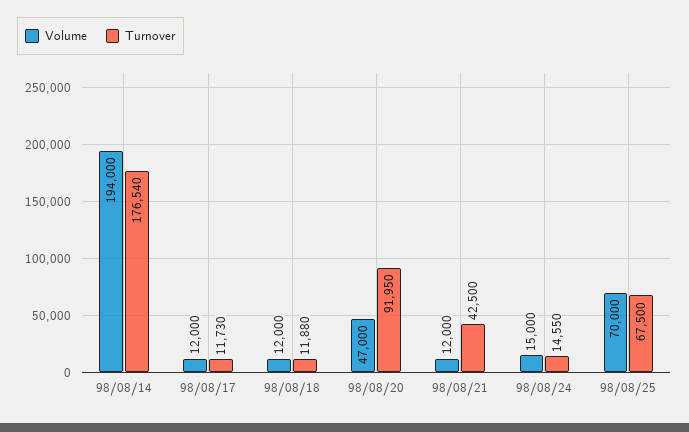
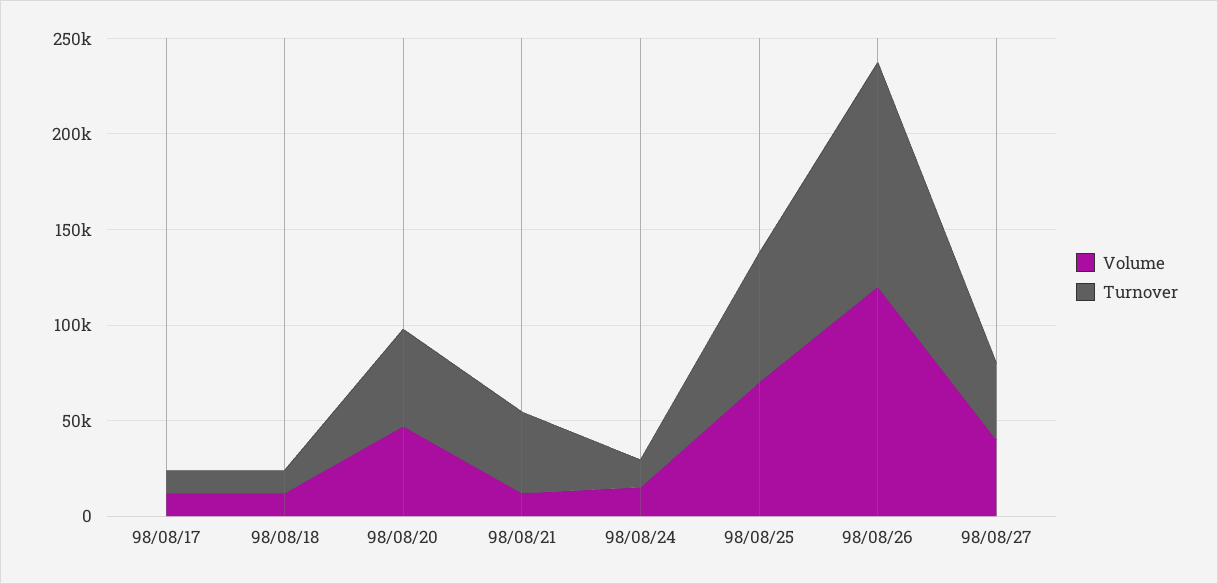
Volume, 98/08/14: 194000 -> none
Turnover, 98/08/14: 176540 -> none
Turnover, 98/08/20: 91950 -> 50000
Volume, 98/08/26: none -> 120000
Turnover, 98/08/26: none -> 120000
Volume, 98/08/27: none -> 40000
Turnover, 98/08/27: none -> 40000

